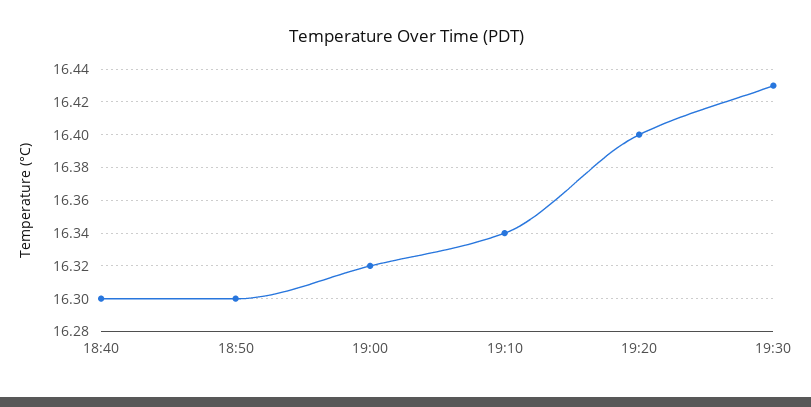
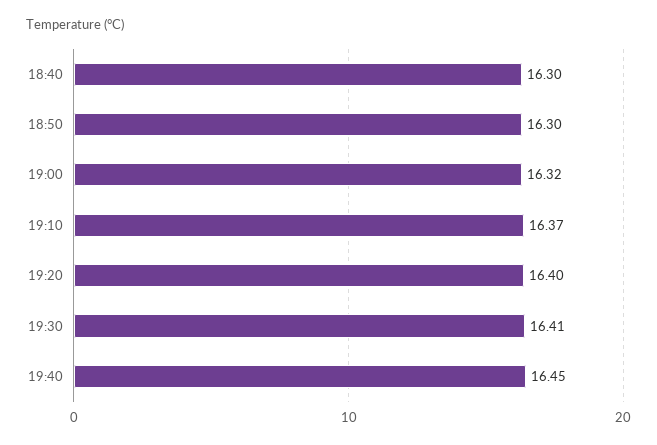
19:10: 16.34 -> 16.37
19:30: 16.43 -> 16.41
19:40: none -> 16.45

